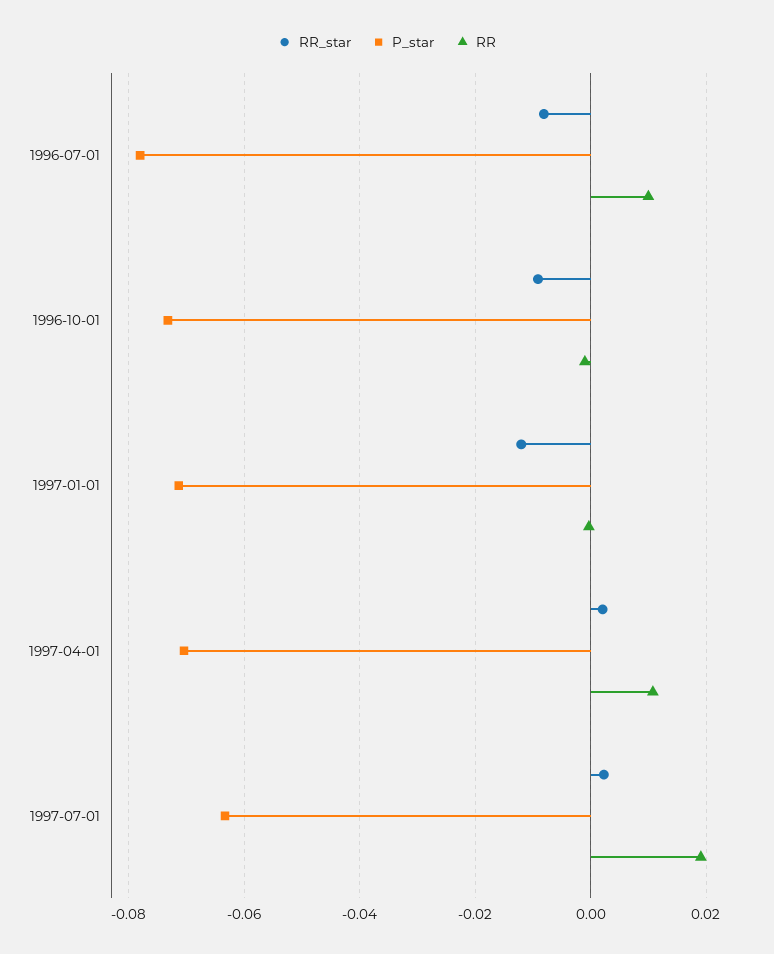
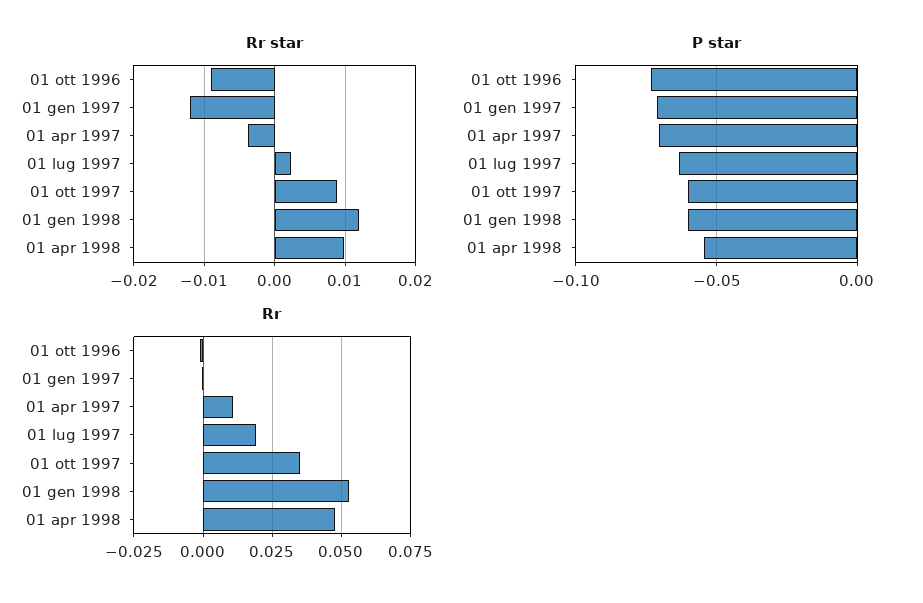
RR_star, 1996-07-01: -0.008 -> none
P_star, 1996-07-01: -0.078 -> none
RR, 1996-07-01: 0.01 -> none
RR_star, 1997-04-01: 0.002 -> -0.004
RR_star, 01 ott 1997: none -> 0.009
RR_star, 01 gen 1998: none -> 0.012
RR_star, 01 apr 1998: none -> 0.01
P_star, 01 ott 1997: none -> -0.06
P_star, 01 gen 1998: none -> -0.06
P_star, 01 apr 1998: none -> -0.055
RR, 01 ott 1997: none -> 0.035
RR, 01 gen 1998: none -> 0.0525
RR, 01 apr 1998: none -> 0.0475

